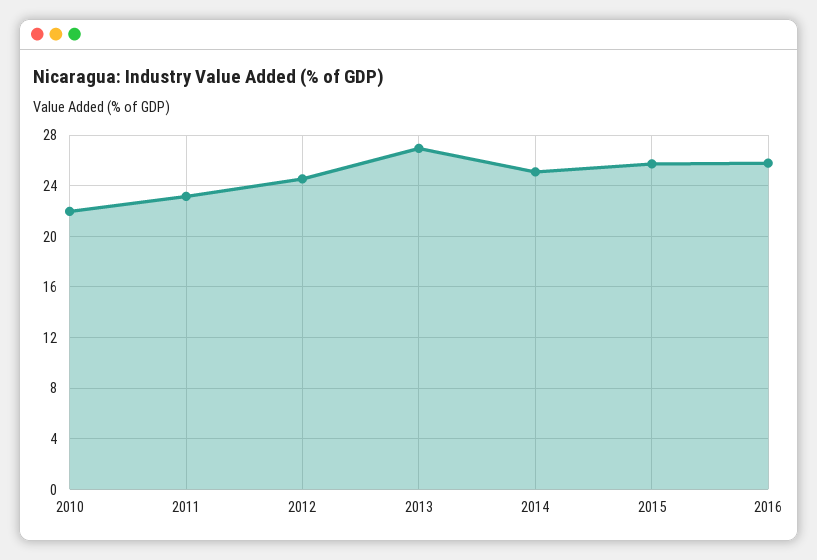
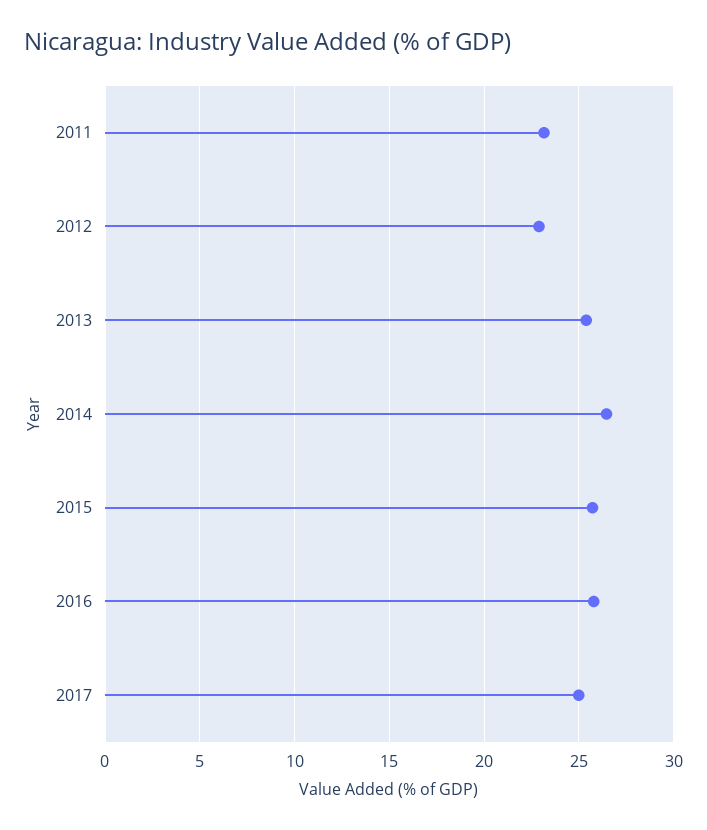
2010: 22 -> none
2012: 24.5 -> 23
2013: 27 -> 25.5
2014: 25 -> 26.5
2017: none -> 25

